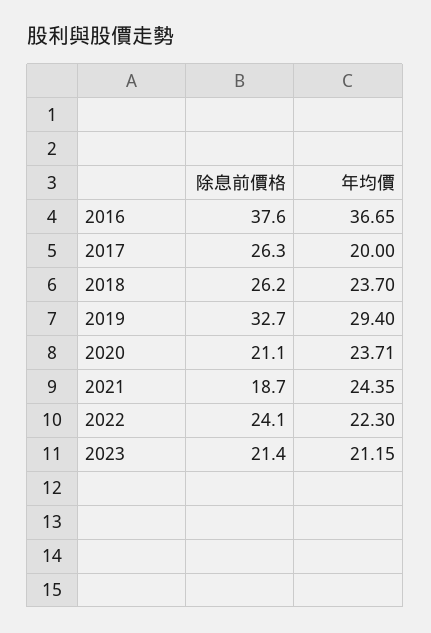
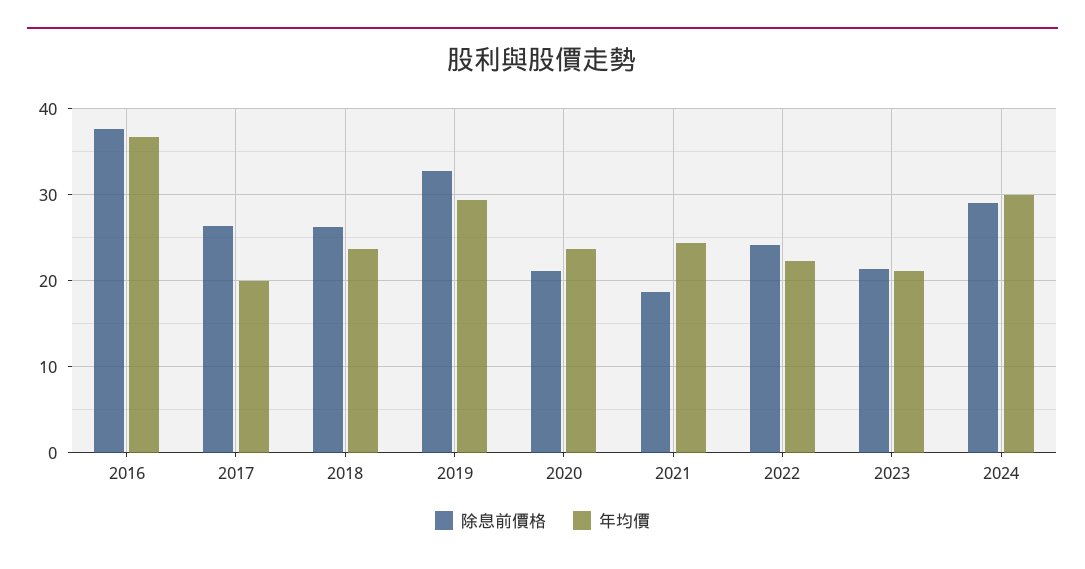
除息前價格, 2024: none -> 29
年均價, 2024: none -> 30

